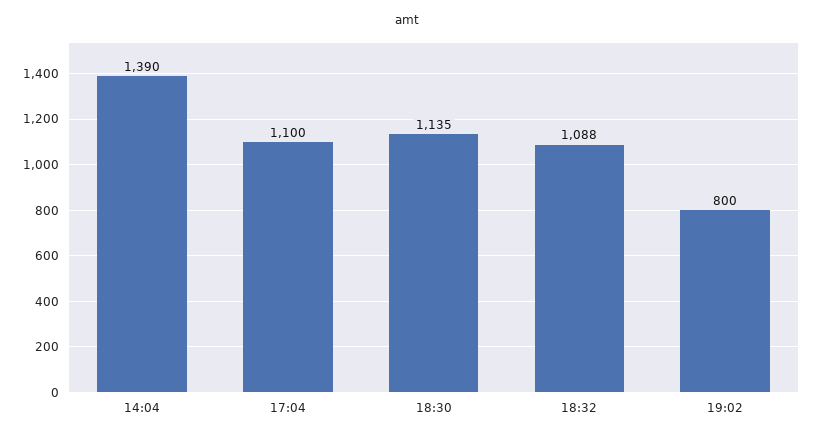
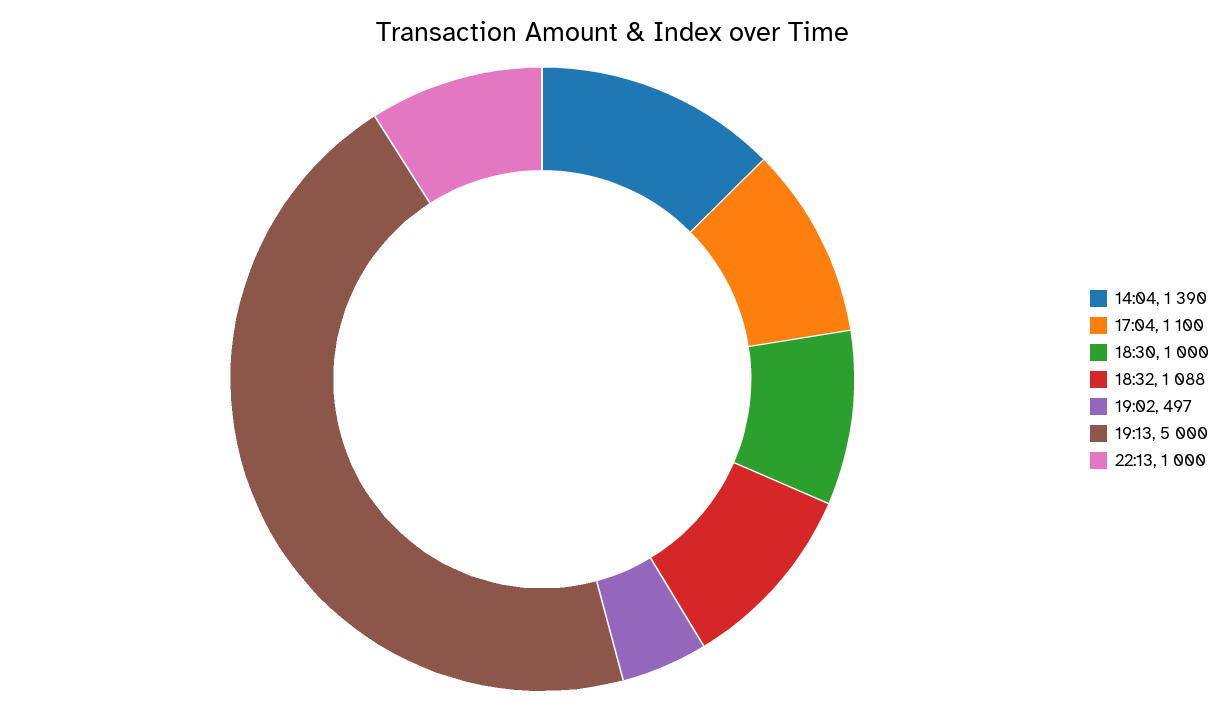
18:30: 1135 -> 1000
19:02: 800 -> 497
19:13: none -> 5000
22:13: none -> 1000

